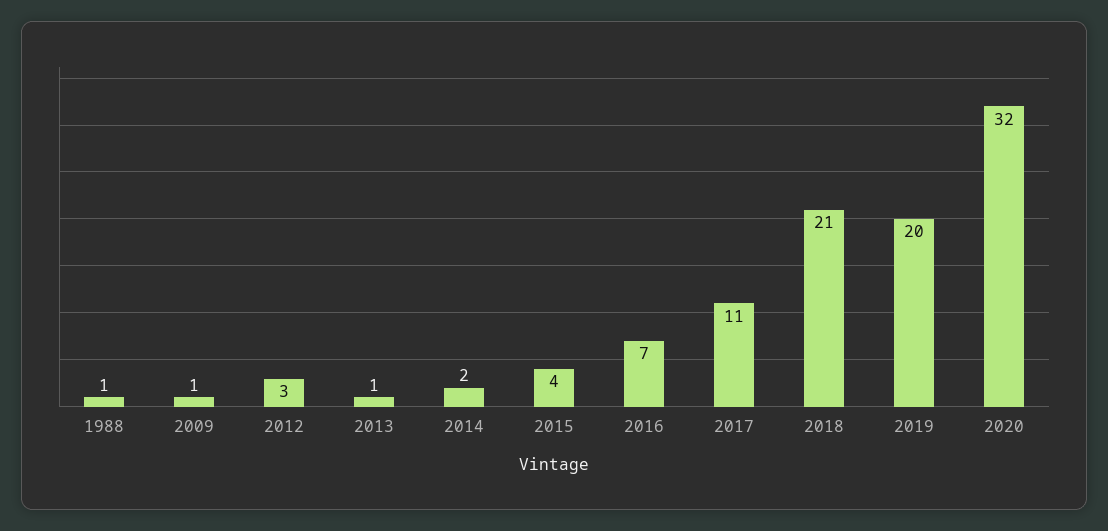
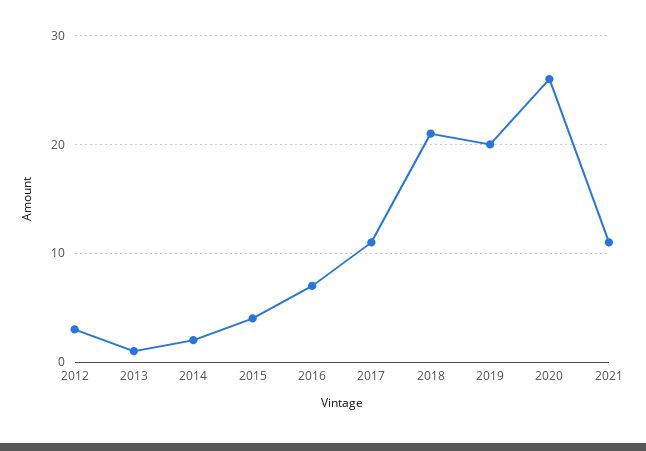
1988: 1 -> none
2009: 1 -> none
2020: 32 -> 26
2021: none -> 11

